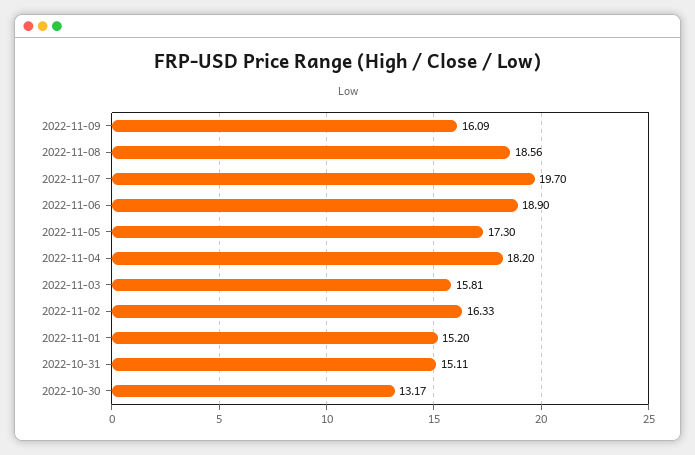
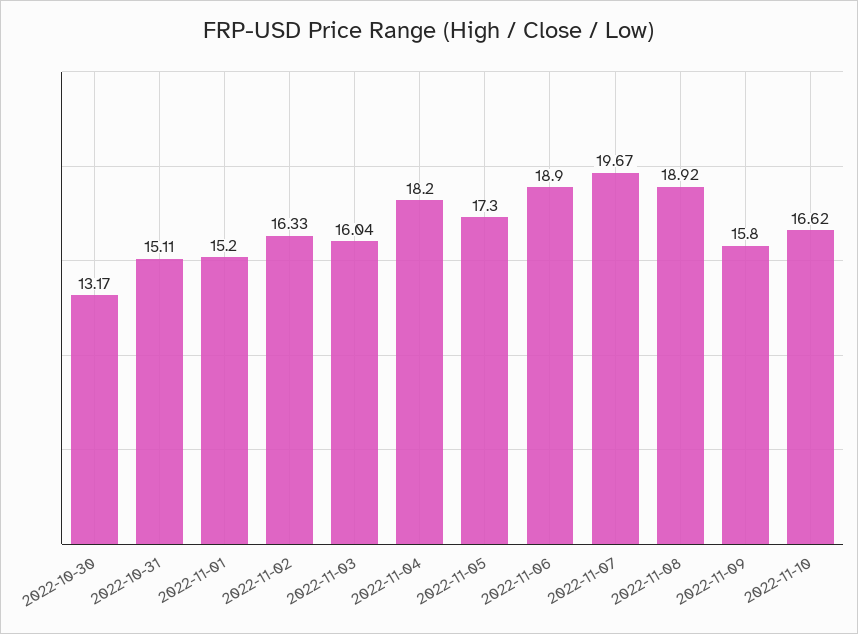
2022-11-09: 16.09 -> 15.8
2022-11-08: 18.56 -> 18.92
2022-11-07: 19.7 -> 19.67
2022-11-03: 15.81 -> 16.04
2022-11-10: none -> 16.62

